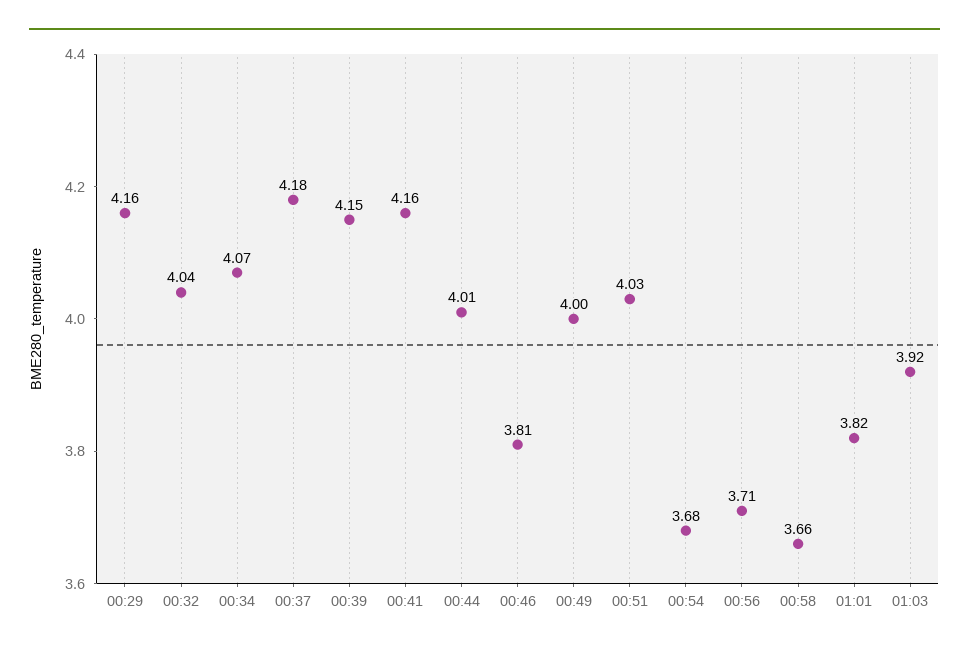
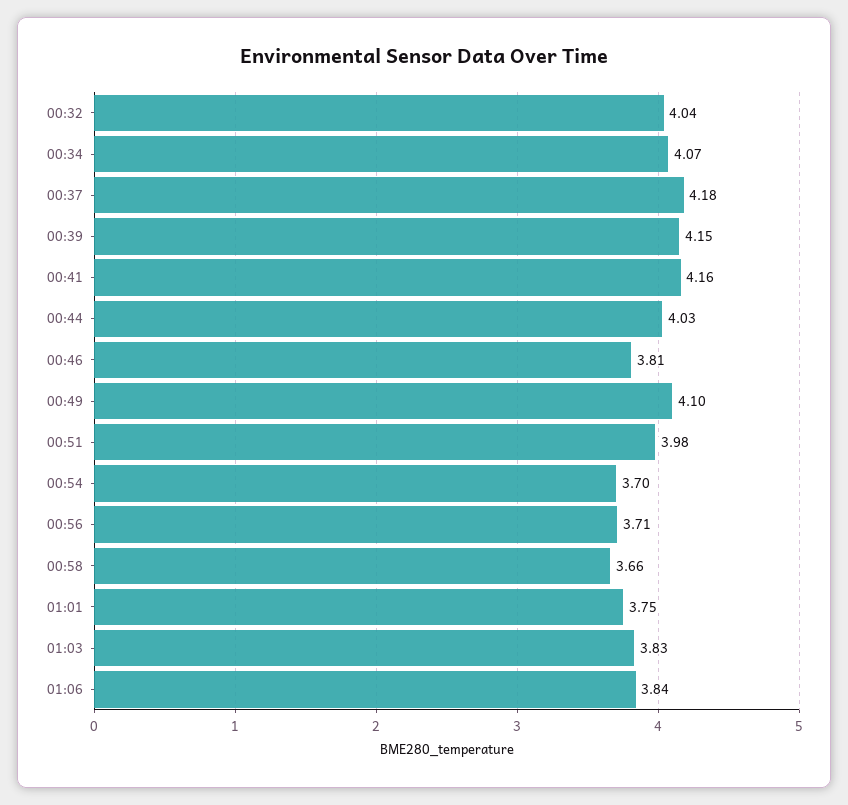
00:29: 4.16 -> none
00:44: 4.01 -> 4.03
00:49: 4 -> 4.1
00:51: 4.03 -> 3.98
00:54: 3.68 -> 3.7
01:01: 3.82 -> 3.75
01:03: 3.92 -> 3.83
01:06: none -> 3.84

